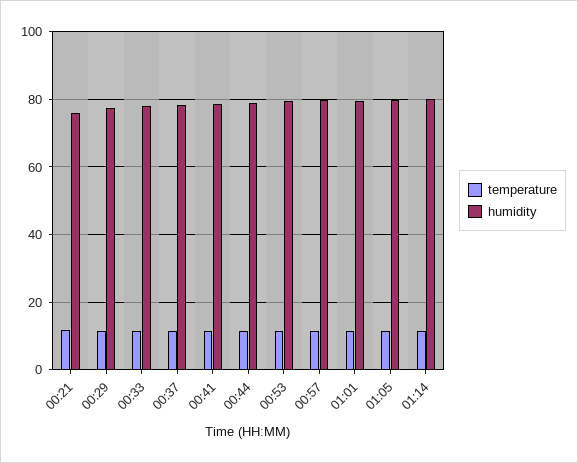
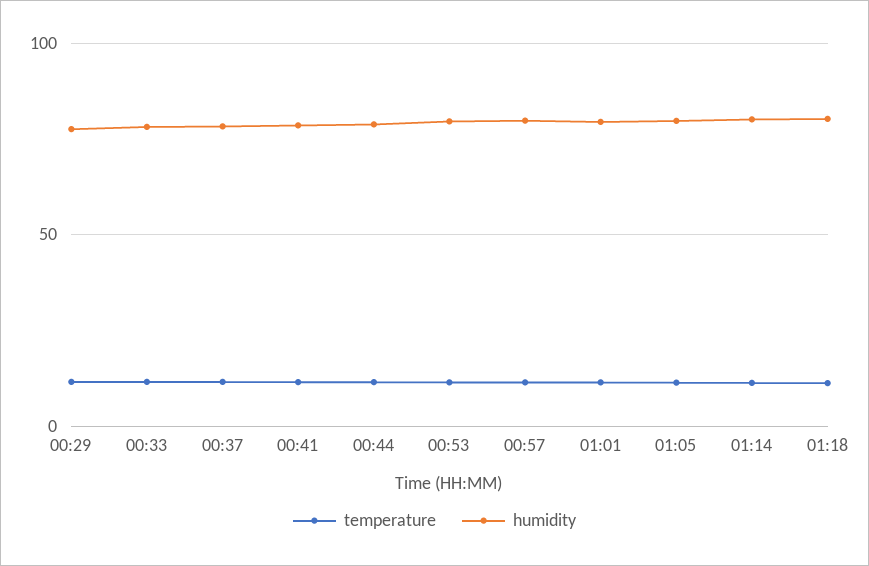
temperature, 00:21: 12 -> none
humidity, 00:21: 76 -> none
temperature, 01:18: none -> 10
humidity, 01:18: none -> 80

